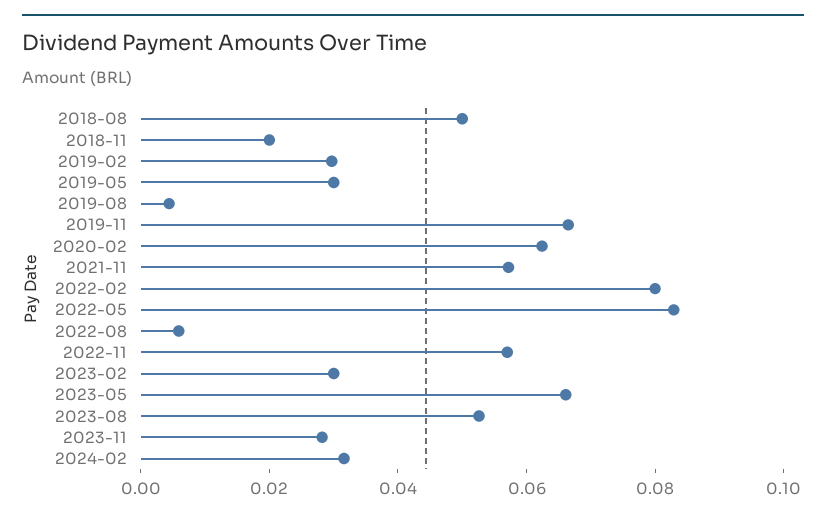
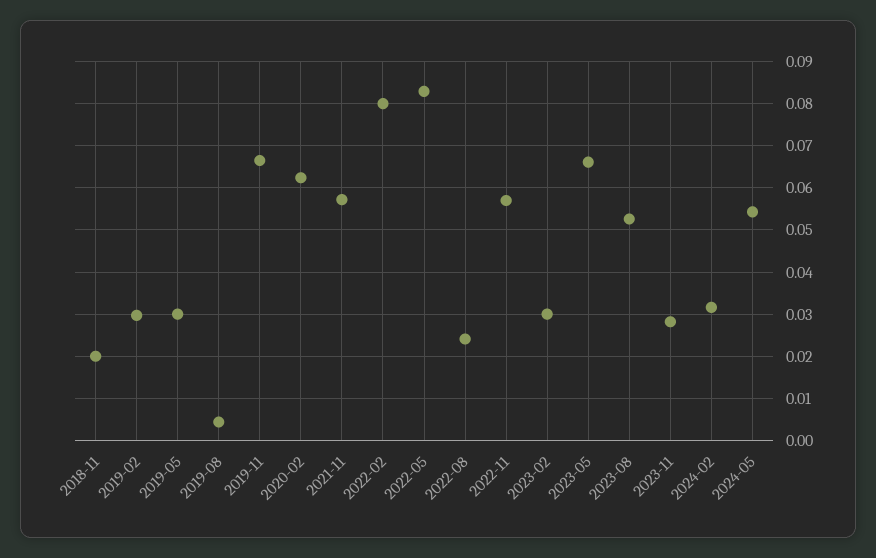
2018-08: 0.05 -> none
2022-08: 0.005 -> 0.024
2024-05: none -> 0.054

